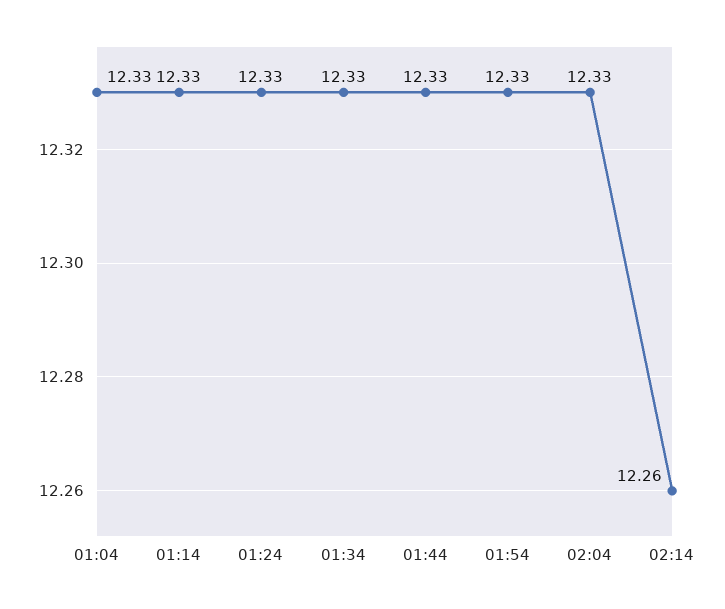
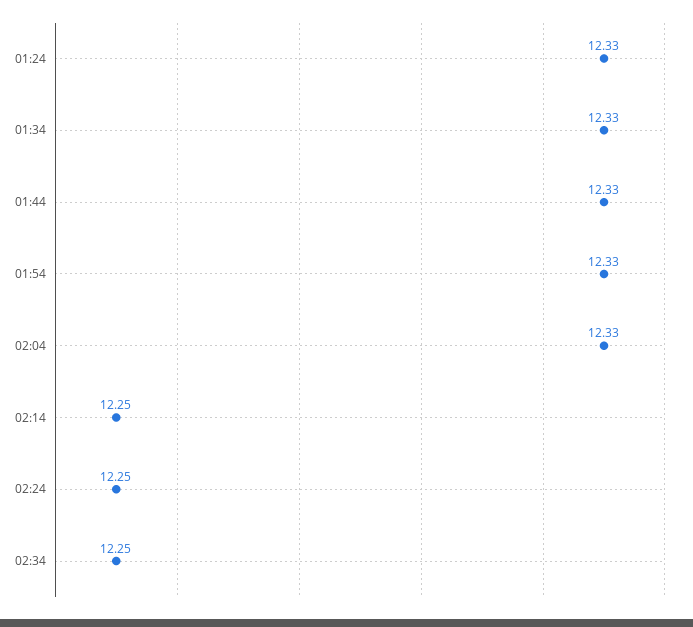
01:04: 12.33 -> none
01:14: 12.33 -> none
02:14: 12.26 -> 12.25
02:24: none -> 12.25
02:34: none -> 12.25

